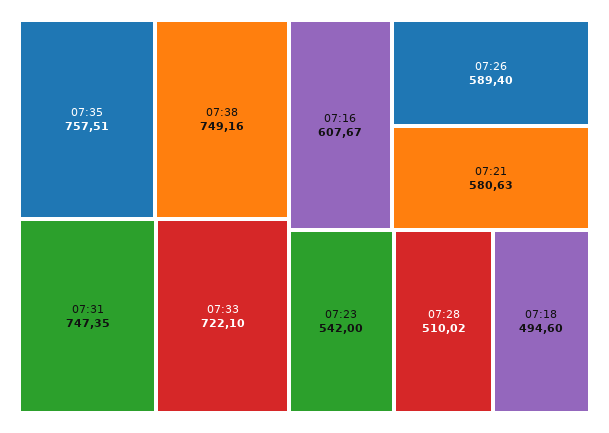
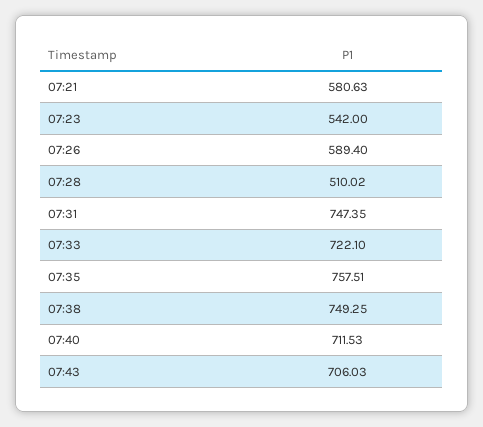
07:38: 749.16 -> 749.25
07:16: 607.67 -> none
07:18: 494.6 -> none
07:40: none -> 711.53
07:43: none -> 706.03

